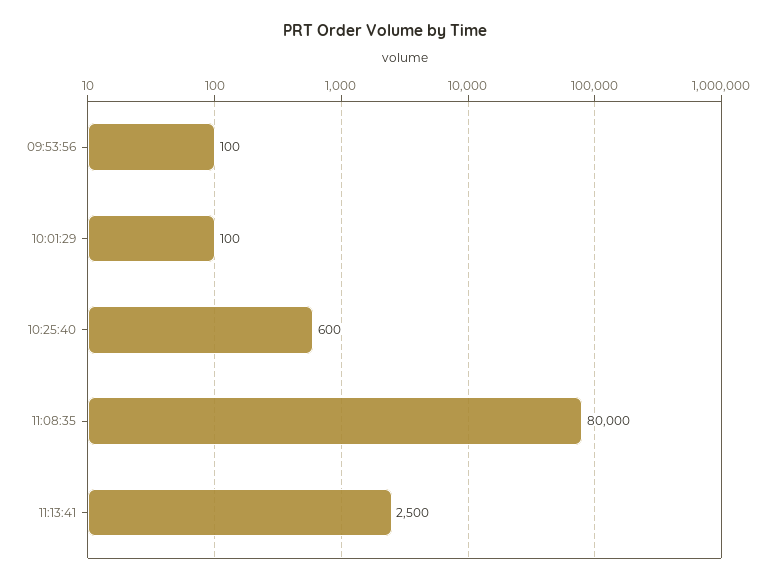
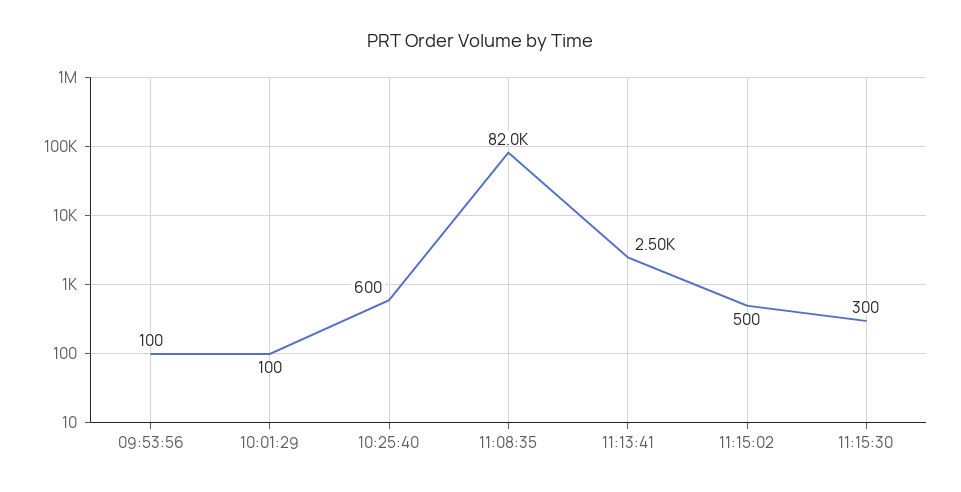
11:08:35: 80000 -> 82000
11:15:02: none -> 500
11:15:30: none -> 300

